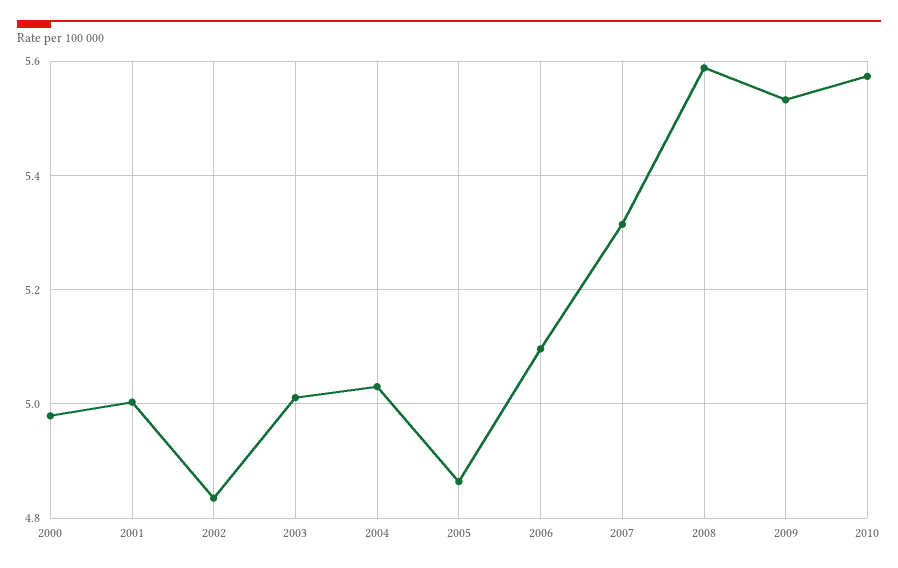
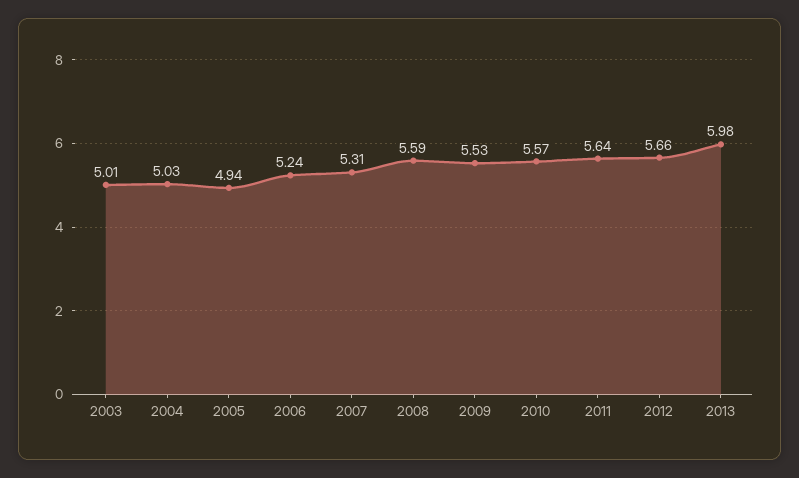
2000: 4.98 -> none
2001: 5 -> none
2002: 4.84 -> none
2005: 4.86 -> 4.94
2006: 5.1 -> 5.24
2011: none -> 5.64
2012: none -> 5.66
2013: none -> 5.98

